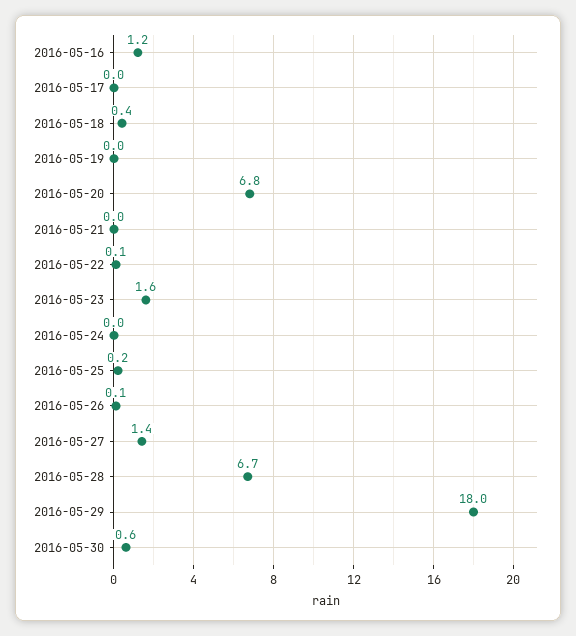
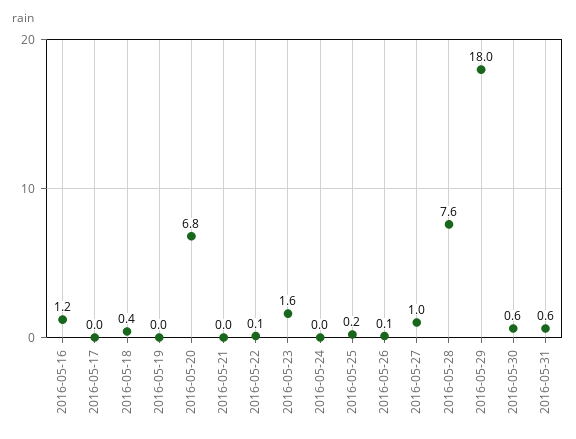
2016-05-27: 1.4 -> 1
2016-05-28: 6.7 -> 7.6
2016-05-31: none -> 0.6

